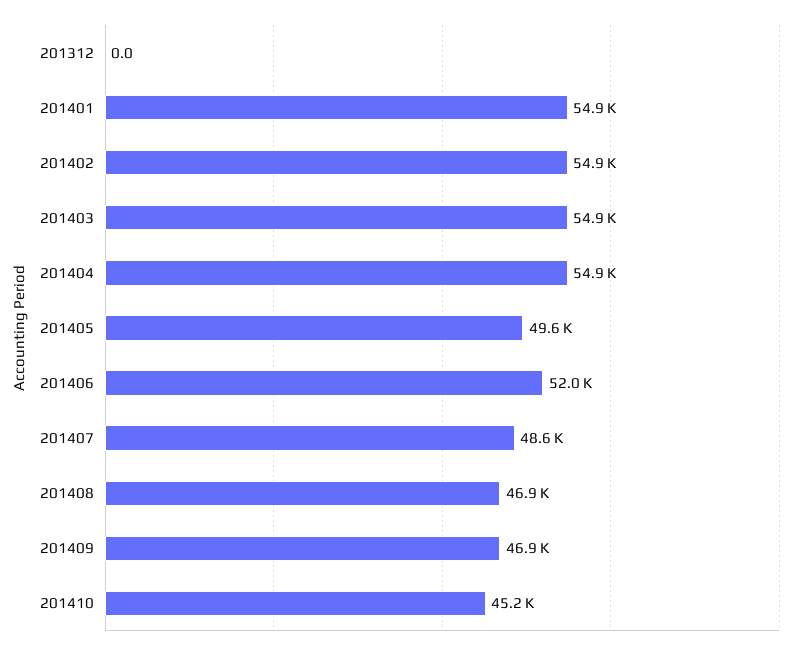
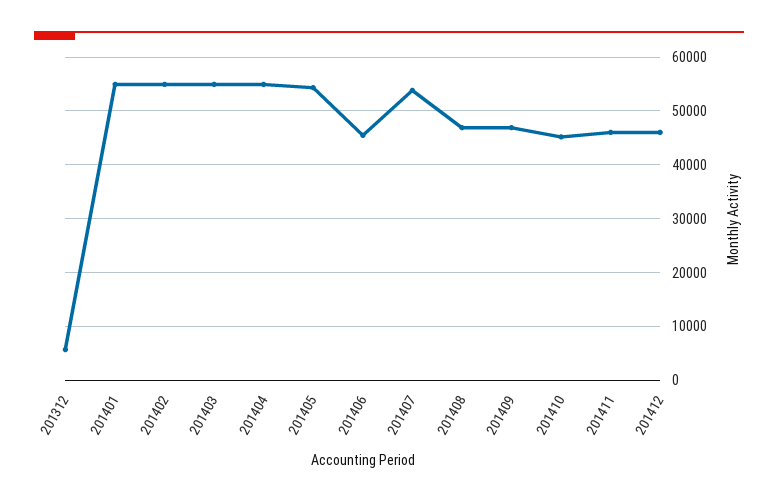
201312: 0 -> 6000
201405: 49600 -> 54000
201406: 52000 -> 46000
201407: 48600 -> 54000
201411: none -> 46000
201412: none -> 46000

